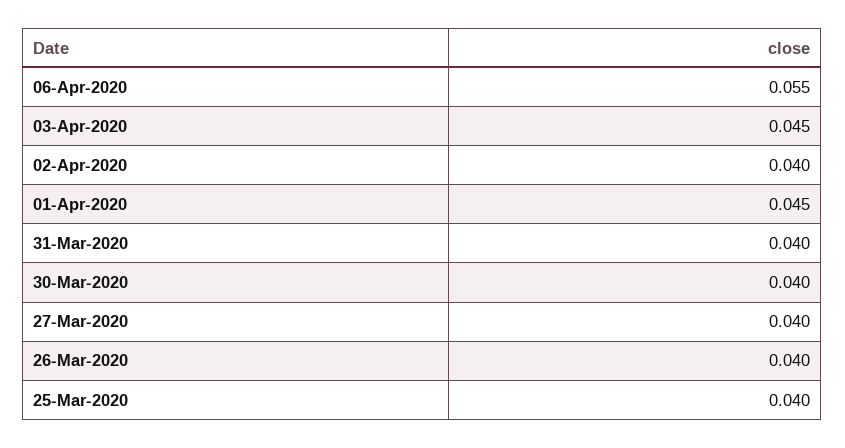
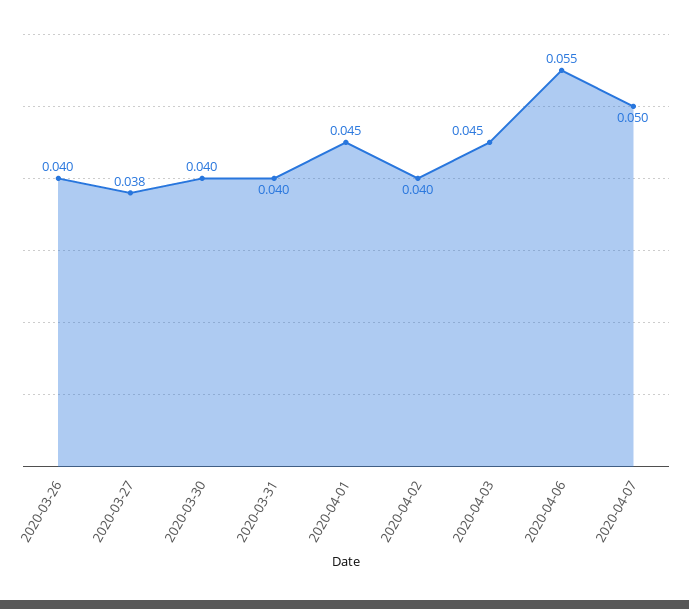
27-Mar-2020: 0.04 -> 0.038
25-Mar-2020: 0.04 -> none
2020-04-07: none -> 0.05

